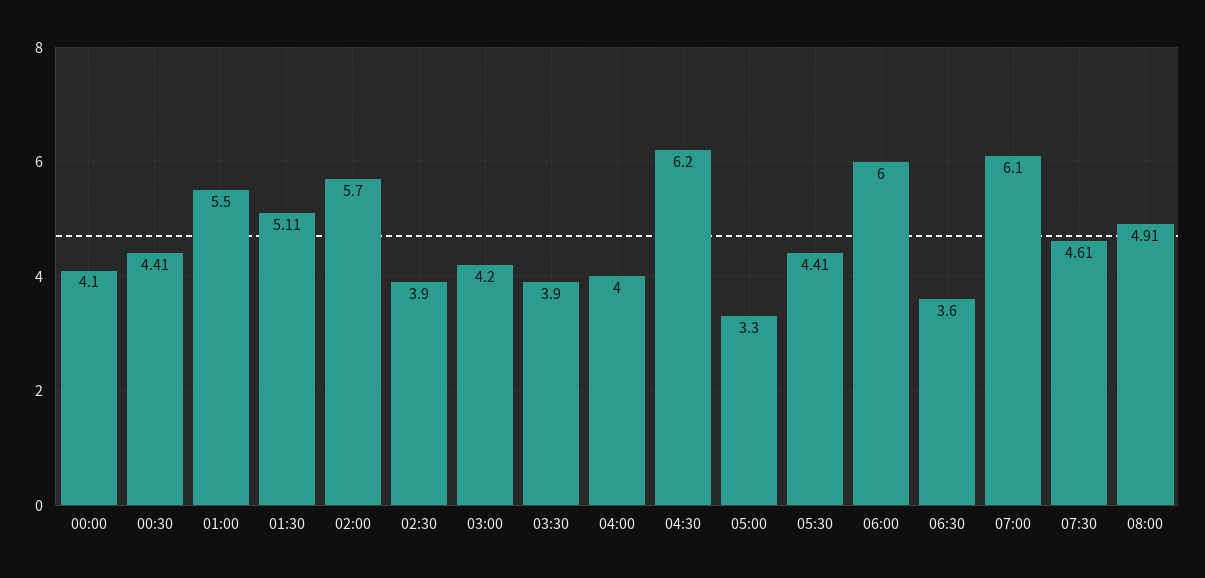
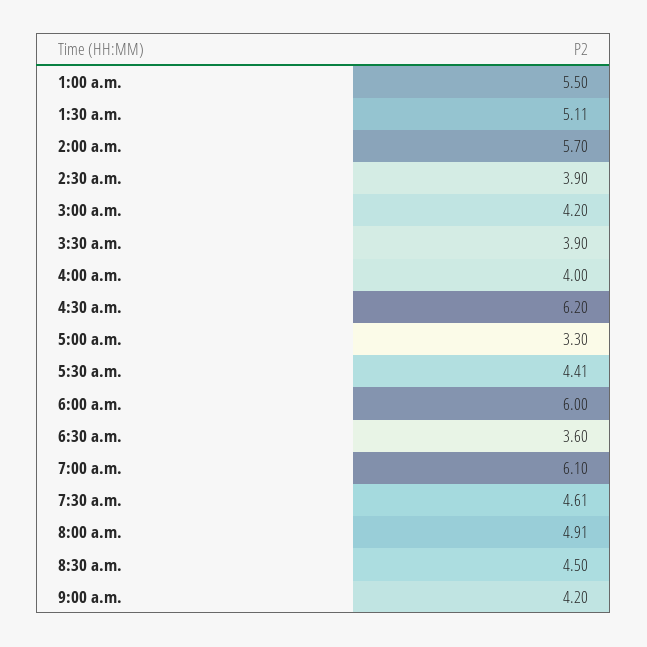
00:00: 4.1 -> none
00:30: 4.41 -> none
8:30 a.m.: none -> 4.5
9:00 a.m.: none -> 4.2

